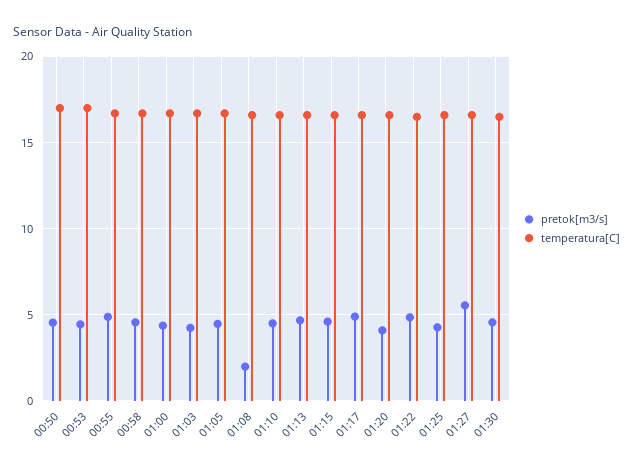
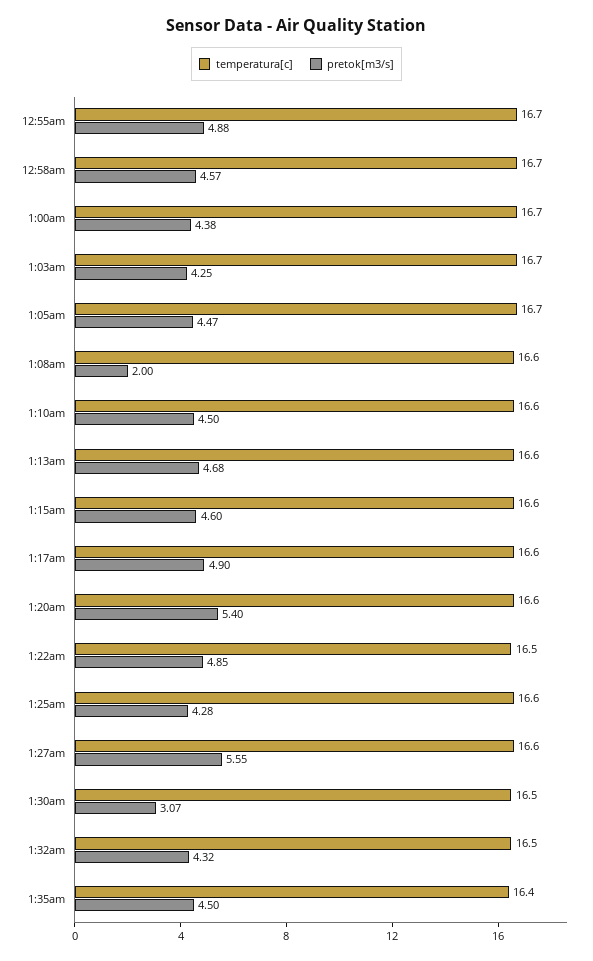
pretok[m3/s], 00:50: 4.5 -> none
temperatura[C], 00:50: 17 -> none
pretok[m3/s], 00:53: 4.5 -> none
temperatura[C], 00:53: 17 -> none
pretok[m3/s], 01:20: 4 -> 5.4
pretok[m3/s], 01:30: 4.5 -> 3.07
temperatura[C], 1:32am: none -> 16.5
pretok[m3/s], 1:32am: none -> 4.32
temperatura[C], 1:35am: none -> 16.4
pretok[m3/s], 1:35am: none -> 4.5

